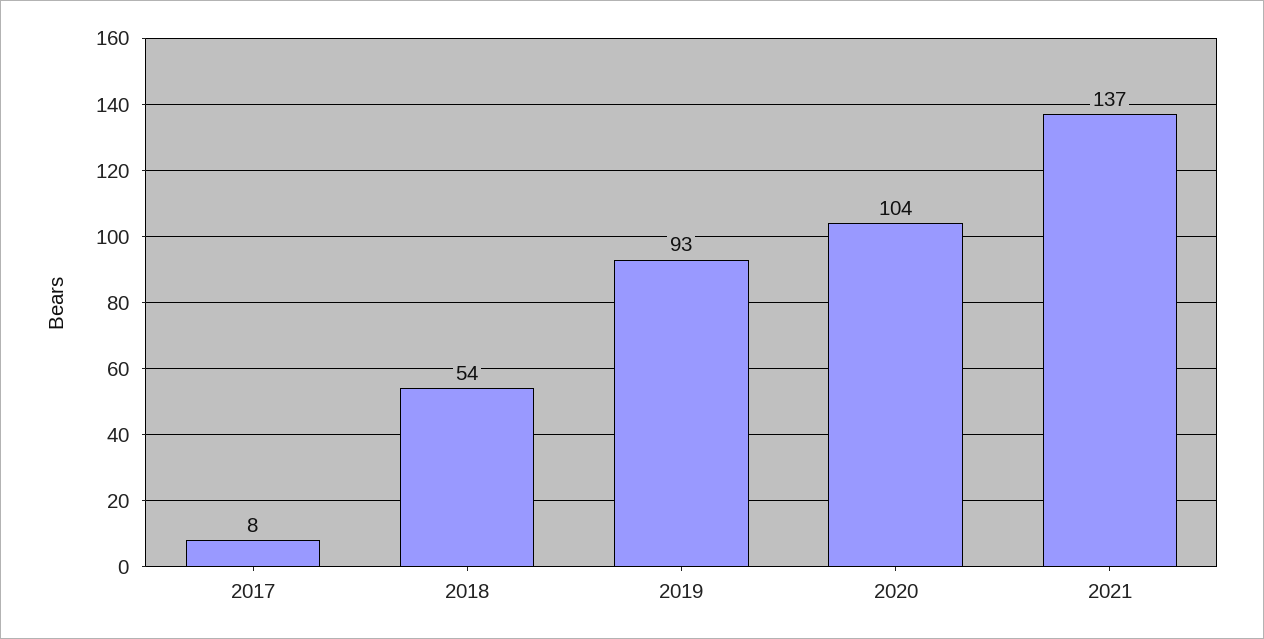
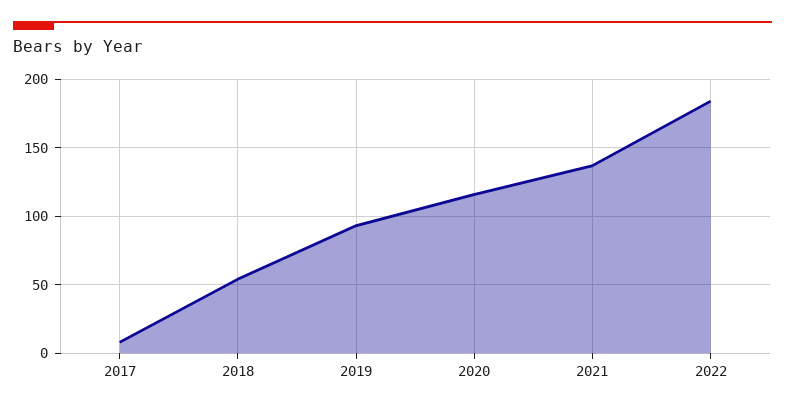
2020: 104 -> 115
2022: none -> 185

